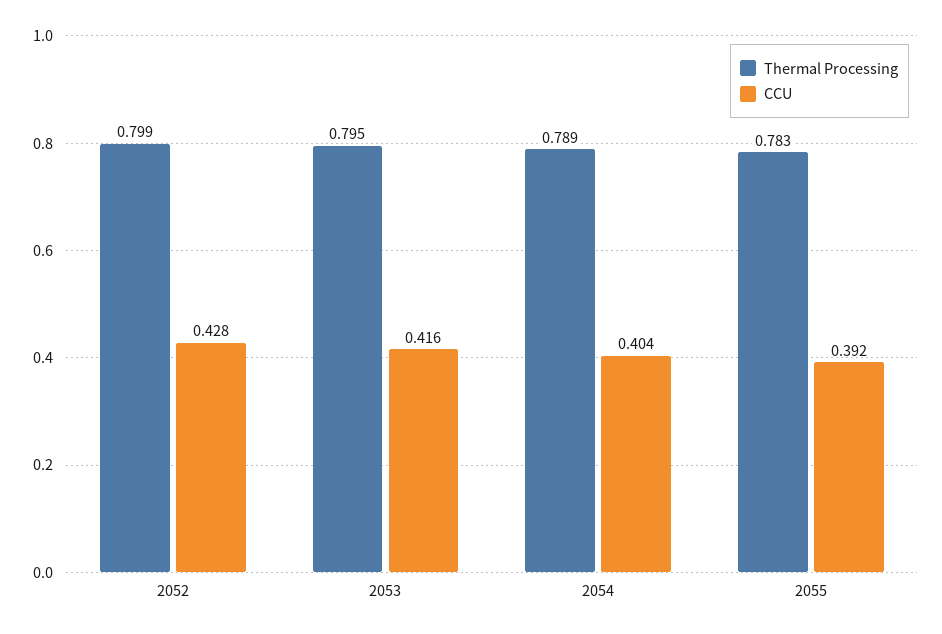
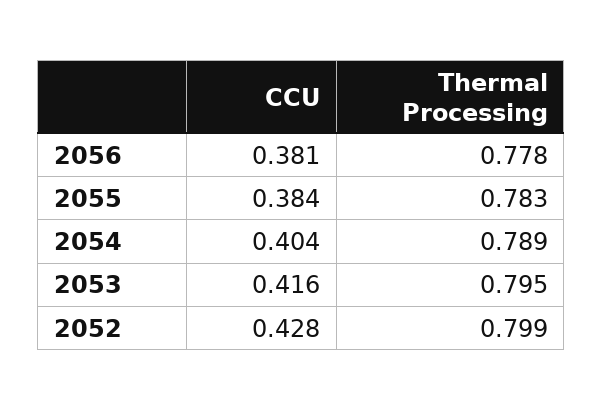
CCU, 2055: 0.392 -> 0.384
CCU, 2056: none -> 0.381
Thermal Processing, 2056: none -> 0.778

